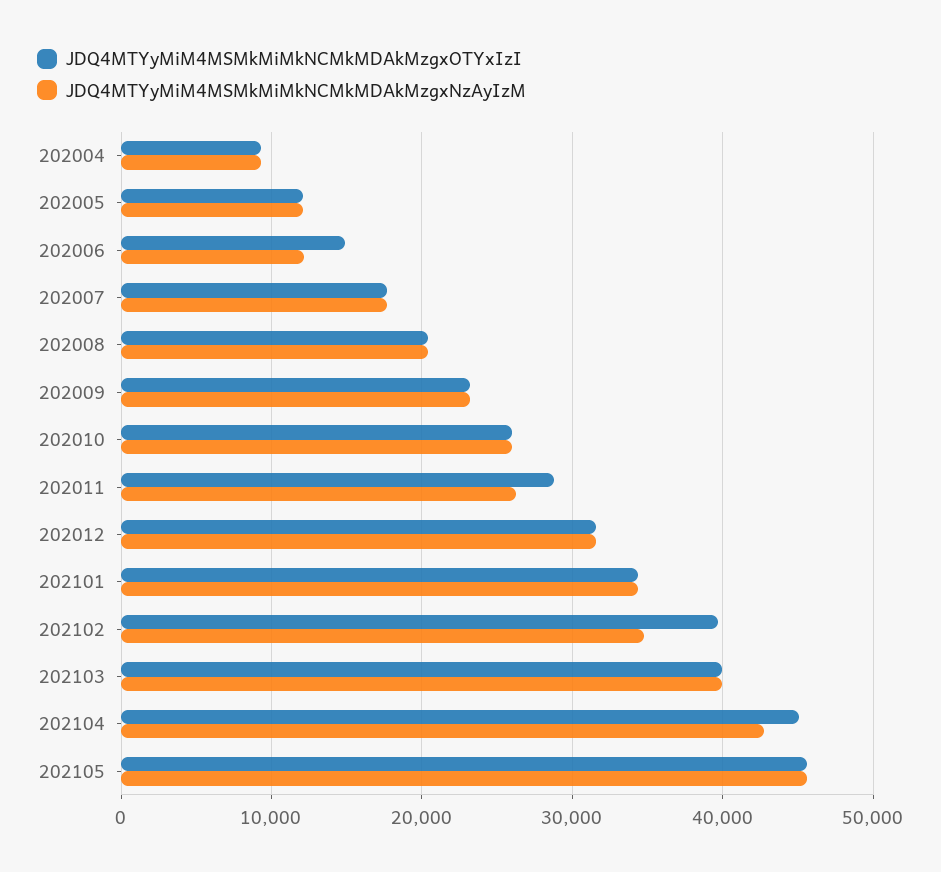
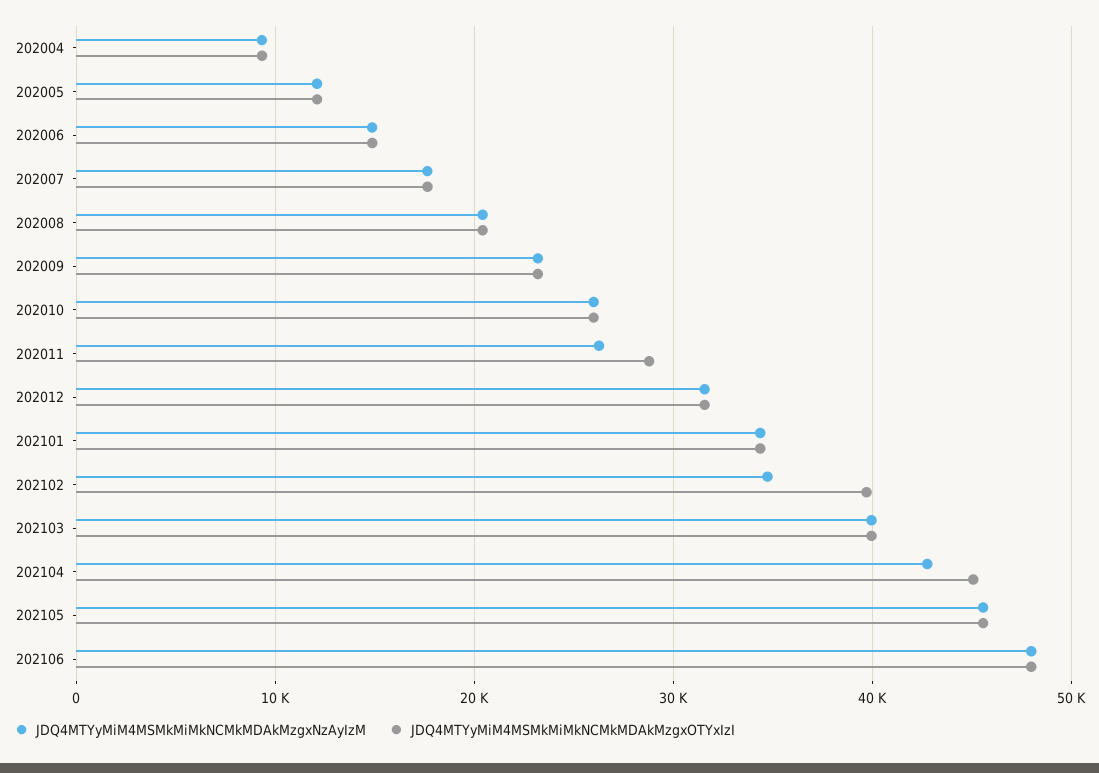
JDQ4MTYyMiM4MSMkMiMkNCMkMDAkMzgxNzAyIzM, 202006: 12000 -> 15000
JDQ4MTYyMiM4MSMkMiMkNCMkMDAkMzgxNzAyIzM, 202106: none -> 48000
JDQ4MTYyMiM4MSMkMiMkNCMkMDAkMzgxOTYxIzI, 202106: none -> 48000

